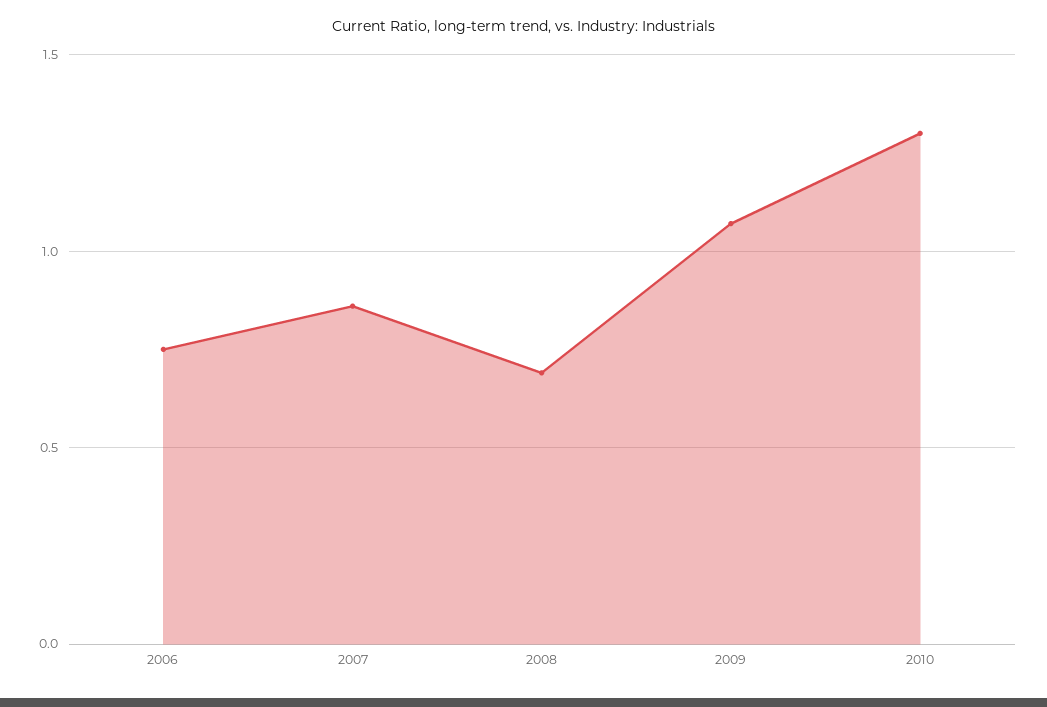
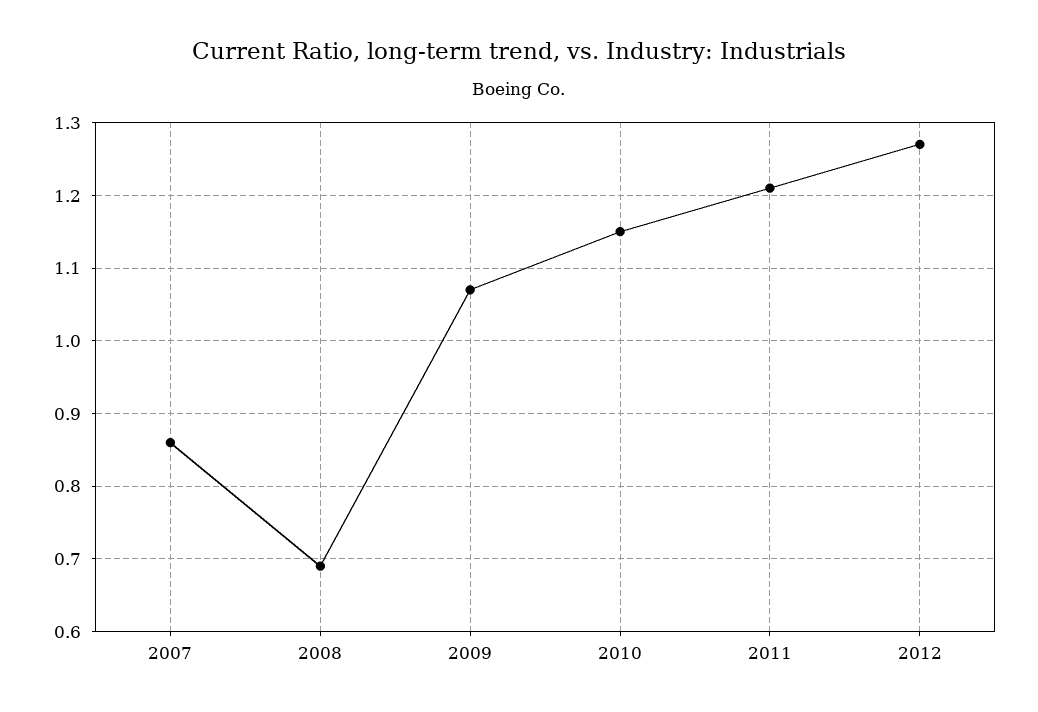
2006: 0.75 -> none
2010: 1.3 -> 1.15
2011: none -> 1.21
2012: none -> 1.27

